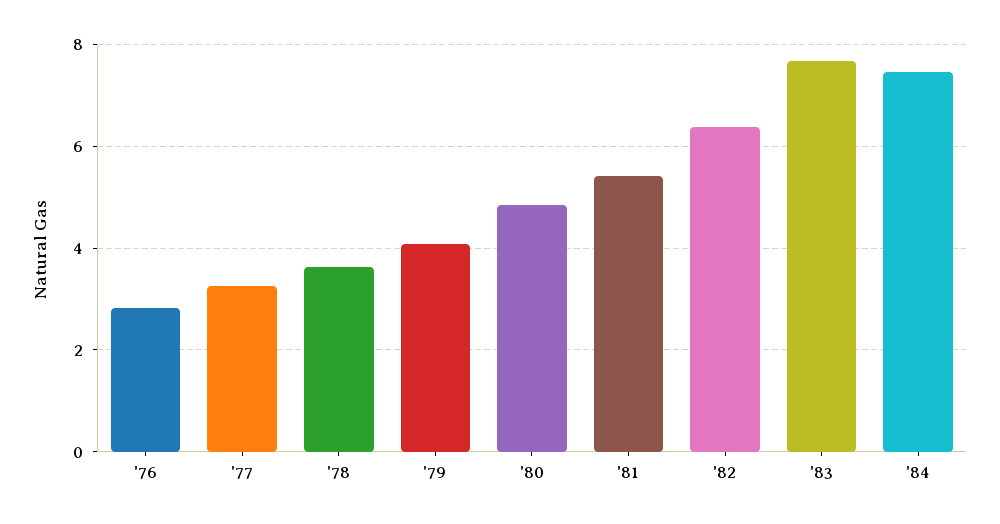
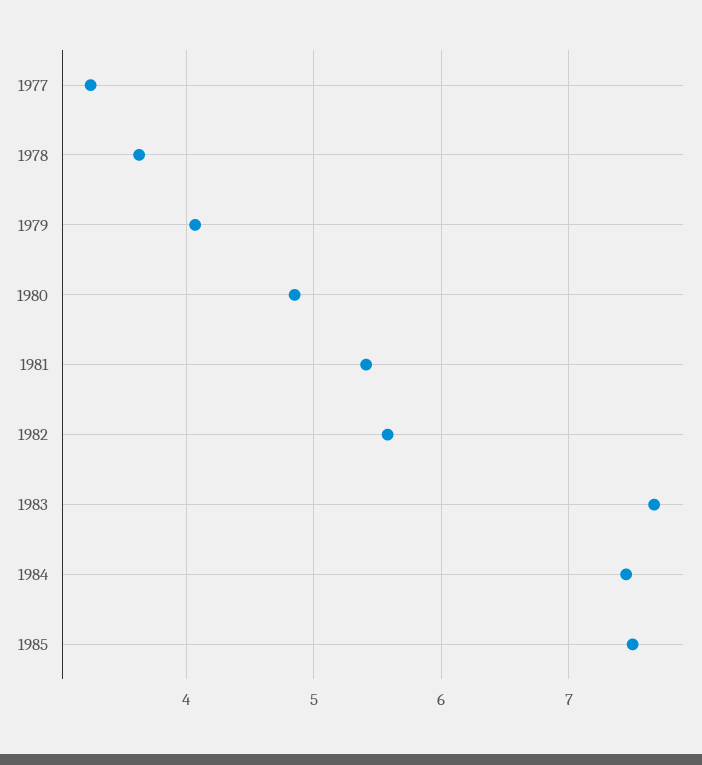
'76: 2.8 -> none
'82: 6.4 -> 5.6
1985: none -> 7.5

